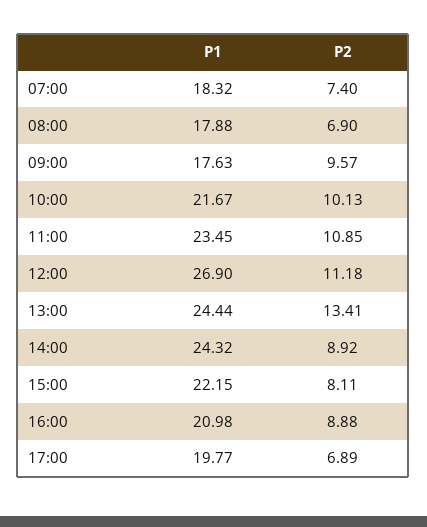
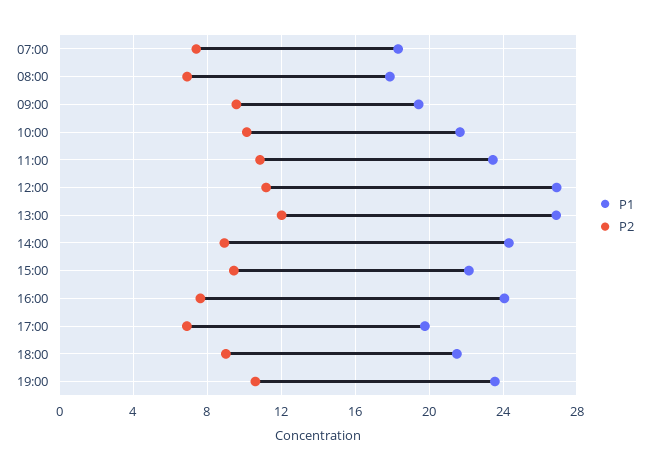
P1, 09:00: 17.63 -> 19.5
P1, 13:00: 24.44 -> 27
P2, 13:00: 13.41 -> 12
P2, 15:00: 8.11 -> 9.5
P1, 16:00: 20.98 -> 24
P2, 16:00: 8.88 -> 7.5
P1, 18:00: none -> 21.5
P2, 18:00: none -> 9
P1, 19:00: none -> 23.5
P2, 19:00: none -> 10.5

